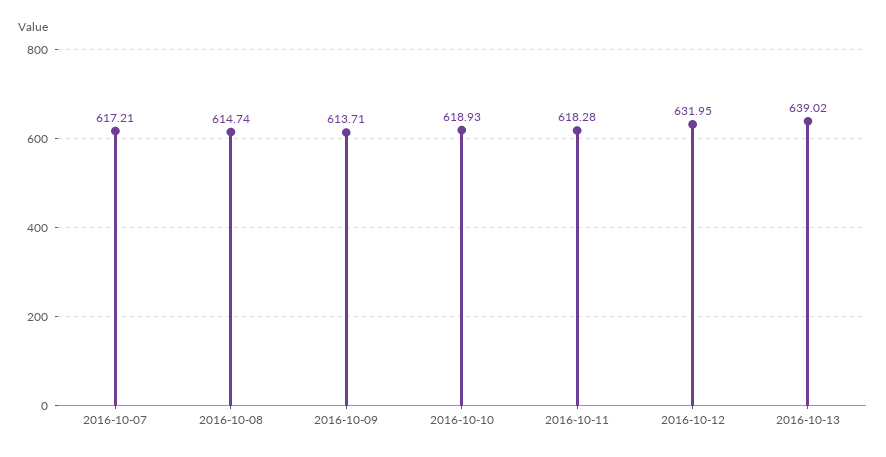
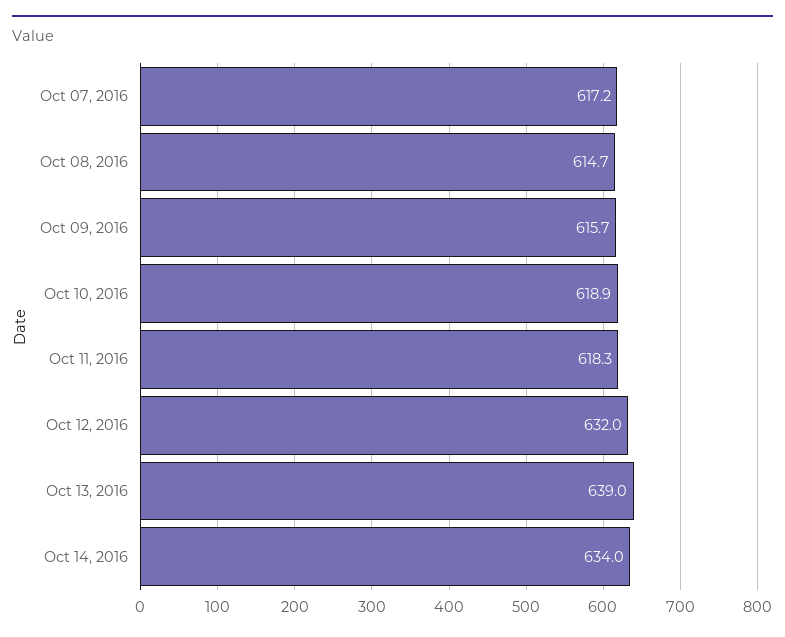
2016-10-09: 613.71 -> 615.7
Oct 14, 2016: none -> 634

